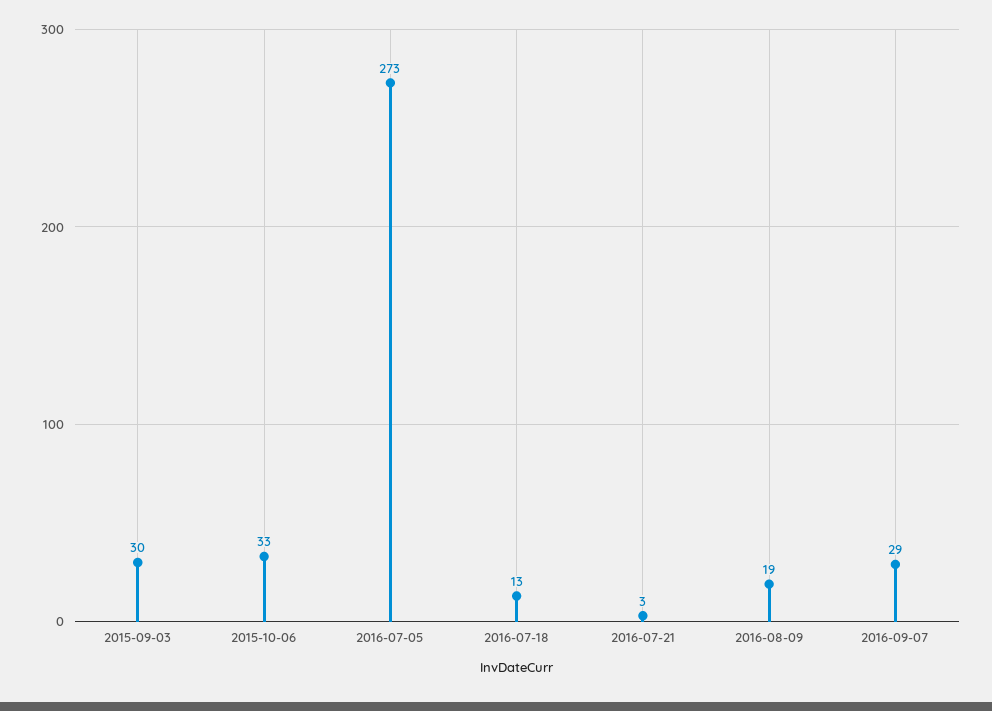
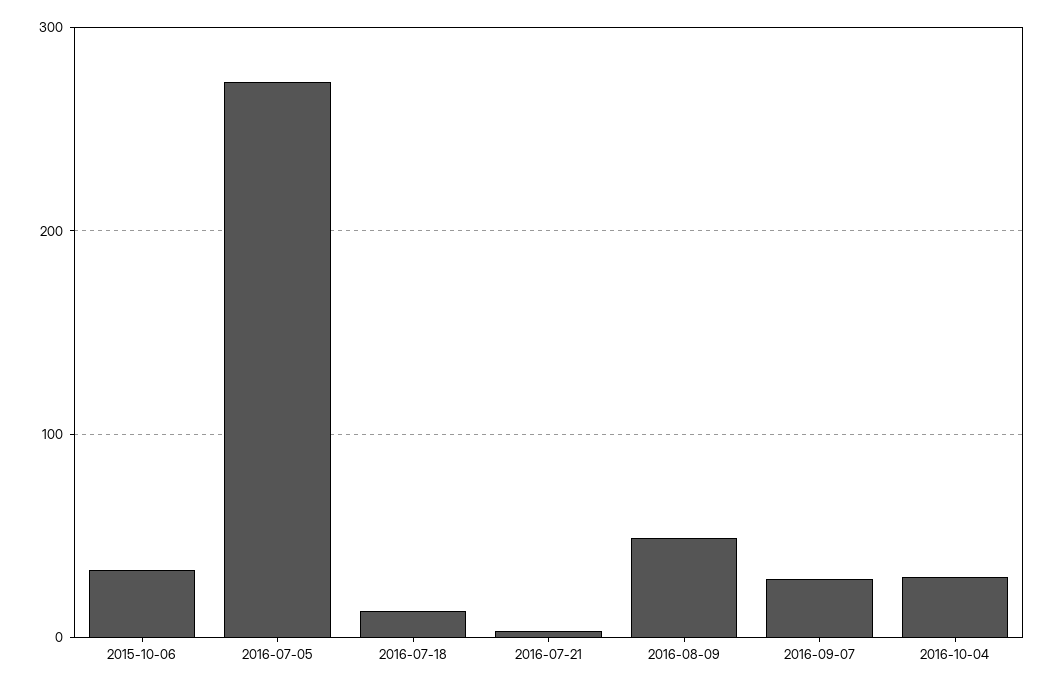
2015-09-03: 30 -> none
2016-08-09: 19 -> 50
2016-10-04: none -> 30

